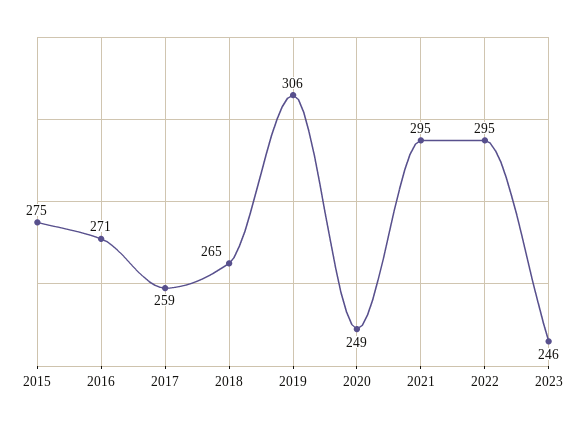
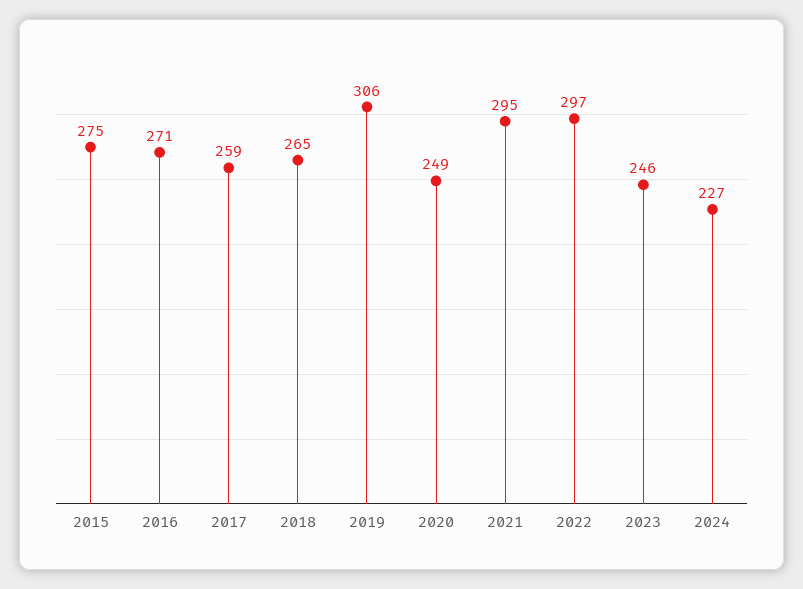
2022: 295 -> 297
2024: none -> 227

